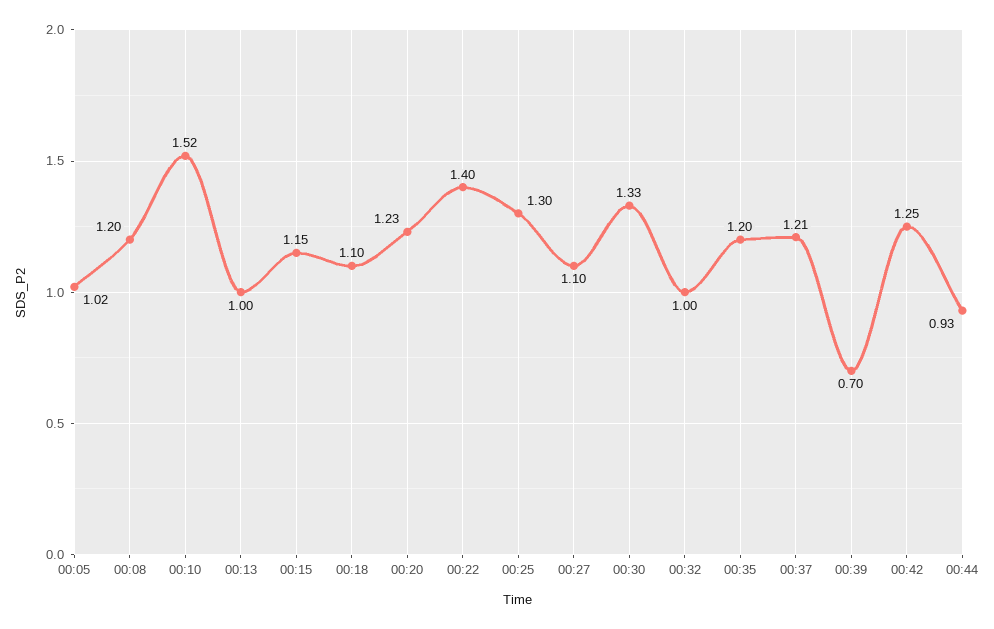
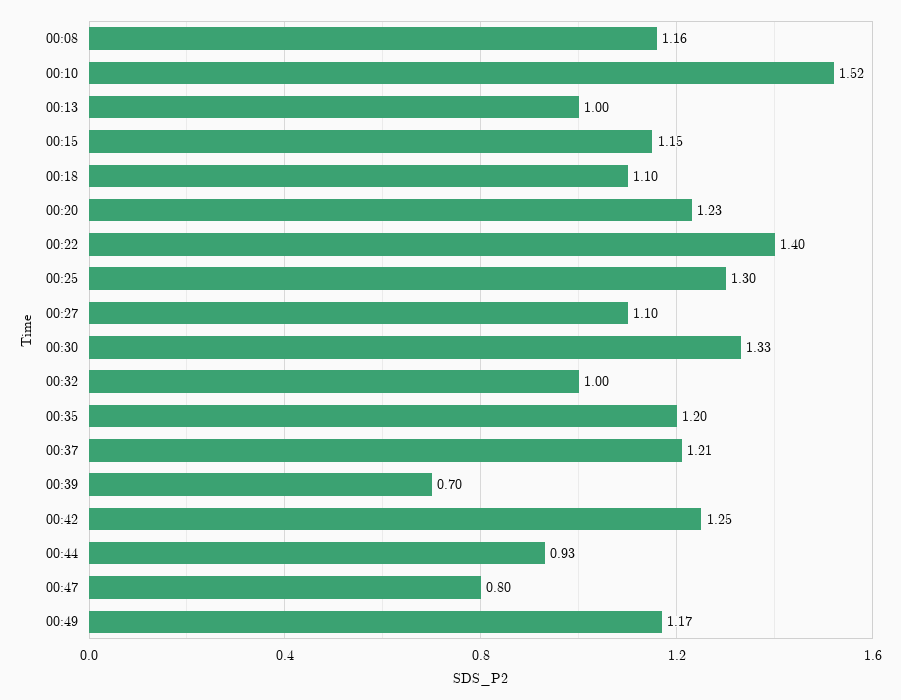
00:05: 1.02 -> none
00:08: 1.2 -> 1.16
00:47: none -> 0.8
00:49: none -> 1.17

